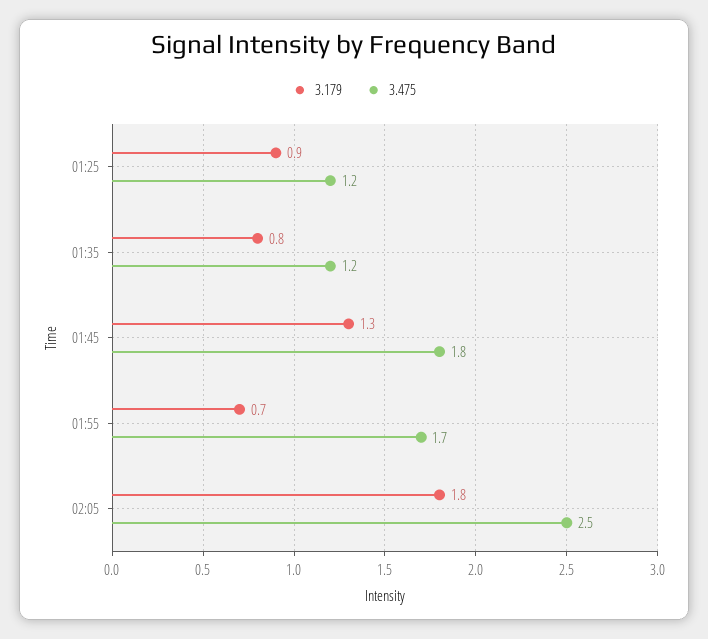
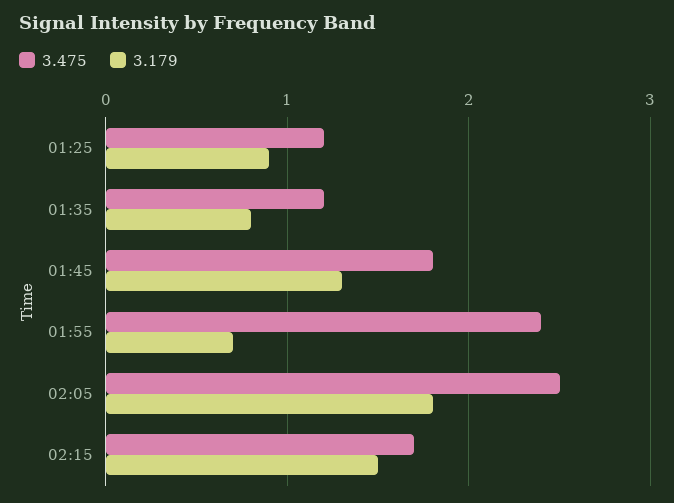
3.475, 01:55: 1.7 -> 2.4
3.475, 02:15: none -> 1.7
3.179, 02:15: none -> 1.5

